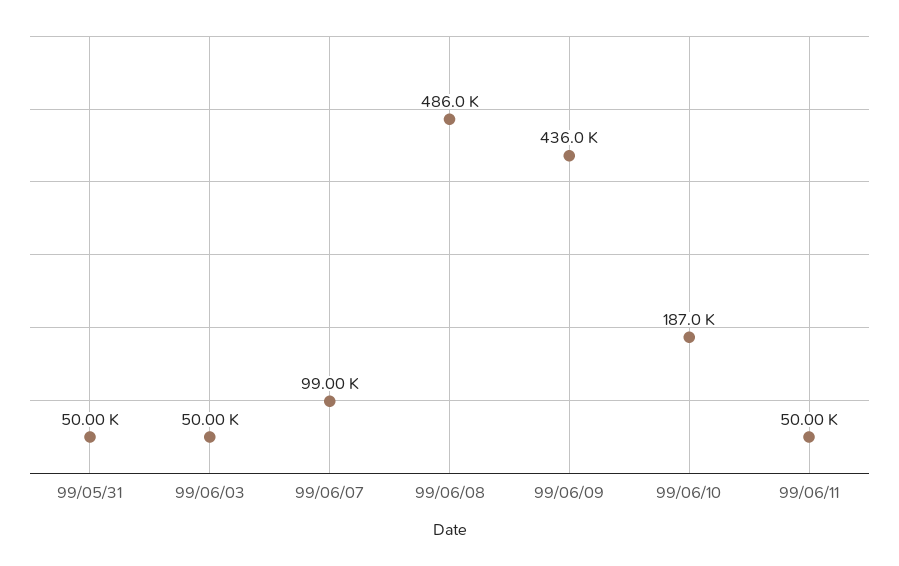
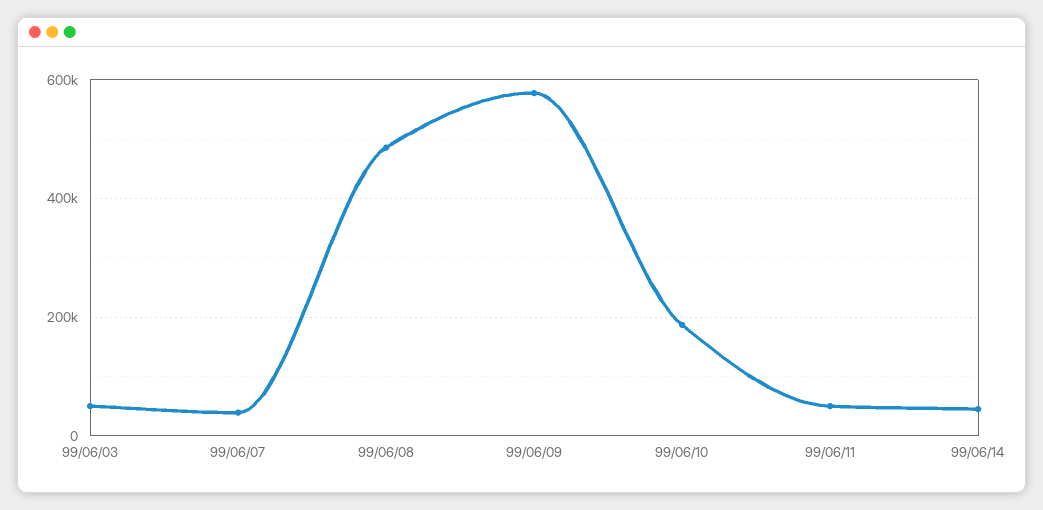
99/05/31: 50000 -> none
99/06/07: 99000 -> 40000
99/06/09: 436000 -> 580000
99/06/14: none -> 40000

